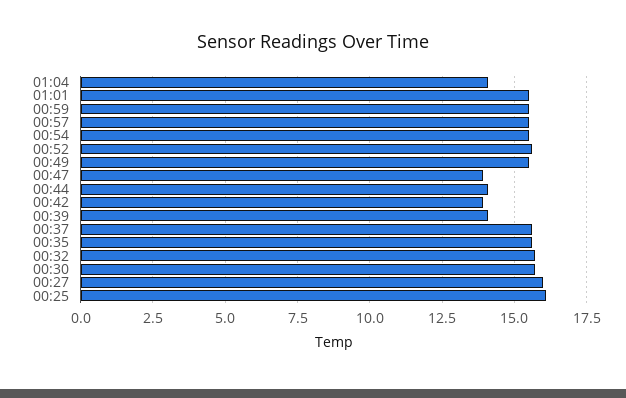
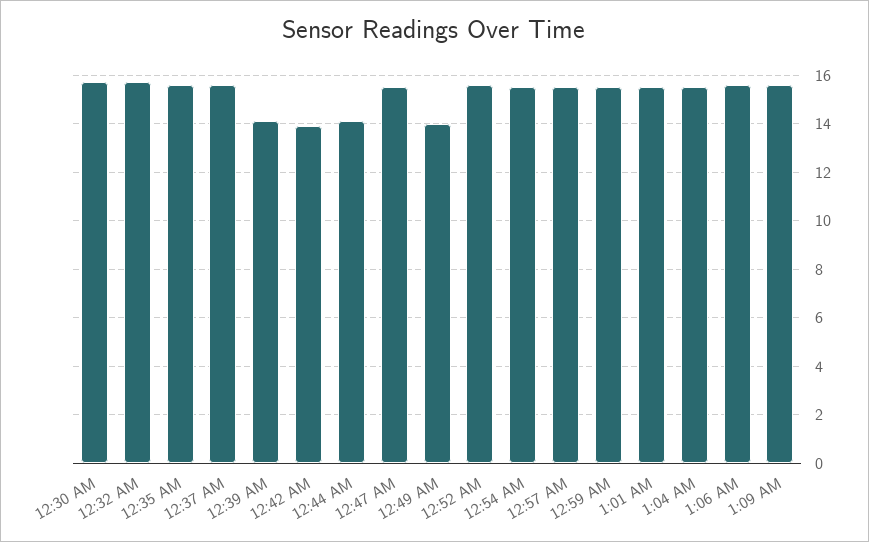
01:04: 14 -> 15.5
00:49: 15.5 -> 14
00:47: 14 -> 15.5
00:27: 16 -> none
00:25: 16 -> none
1:06 AM: none -> 15.5
1:09 AM: none -> 15.5

